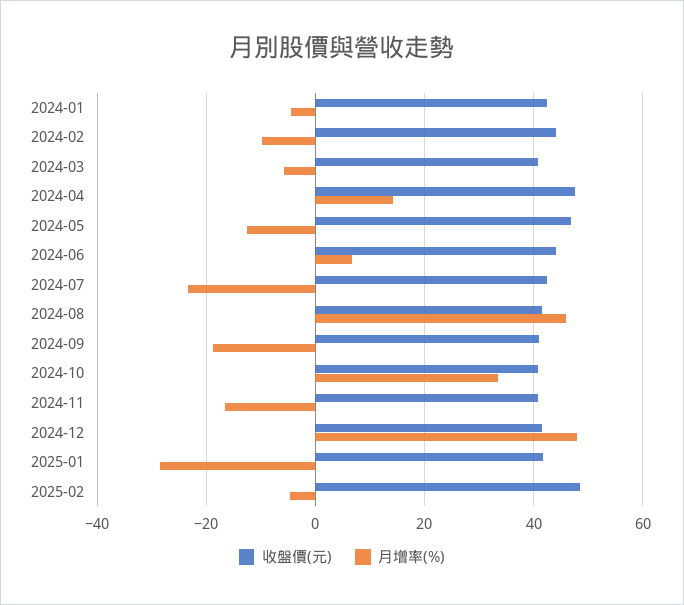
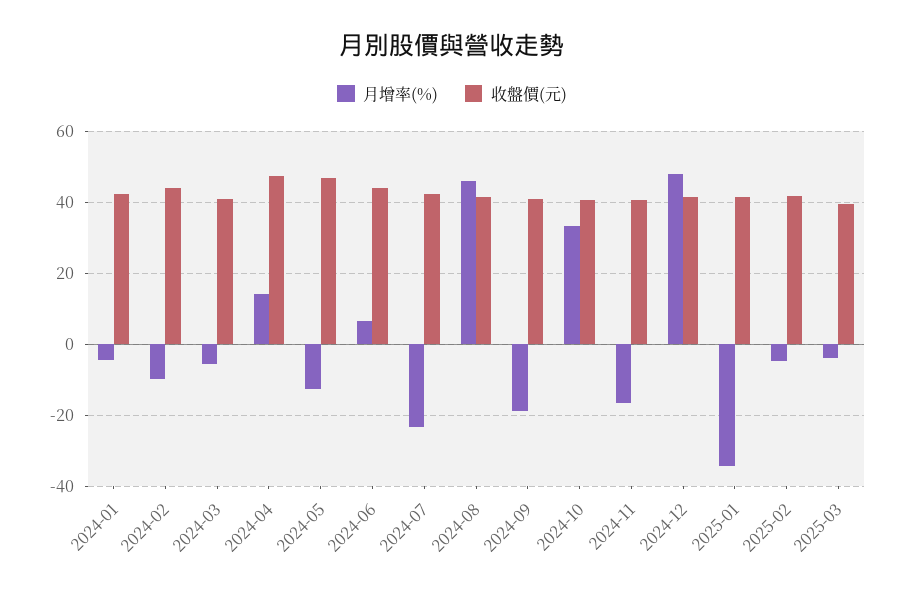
月增率(%), 2025-01: -28 -> -34
收盤價(元), 2025-02: 48 -> 42
月增率(%), 2025-03: none -> -4
收盤價(元), 2025-03: none -> 40

